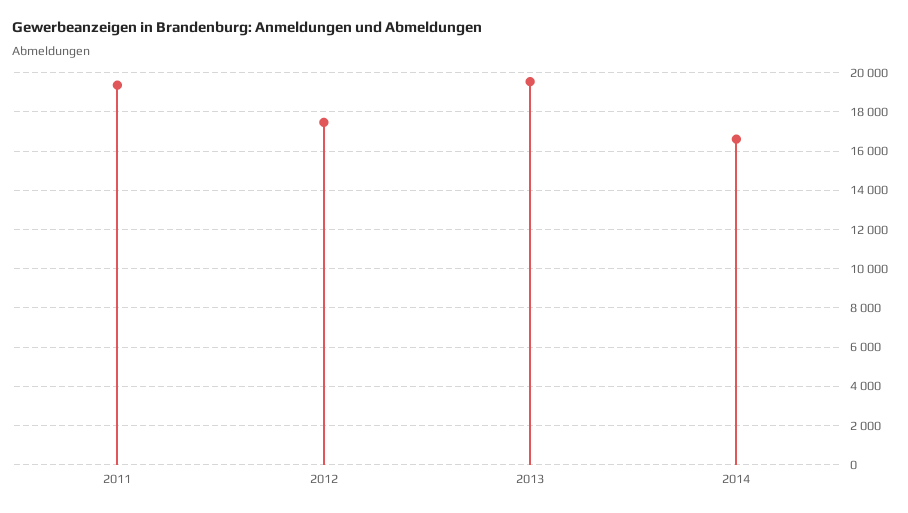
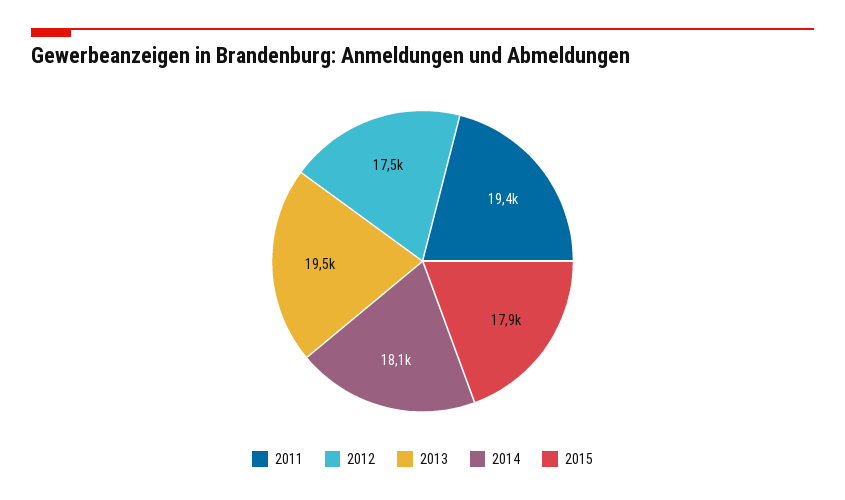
2014: 16500 -> 18100
2015: none -> 17900

